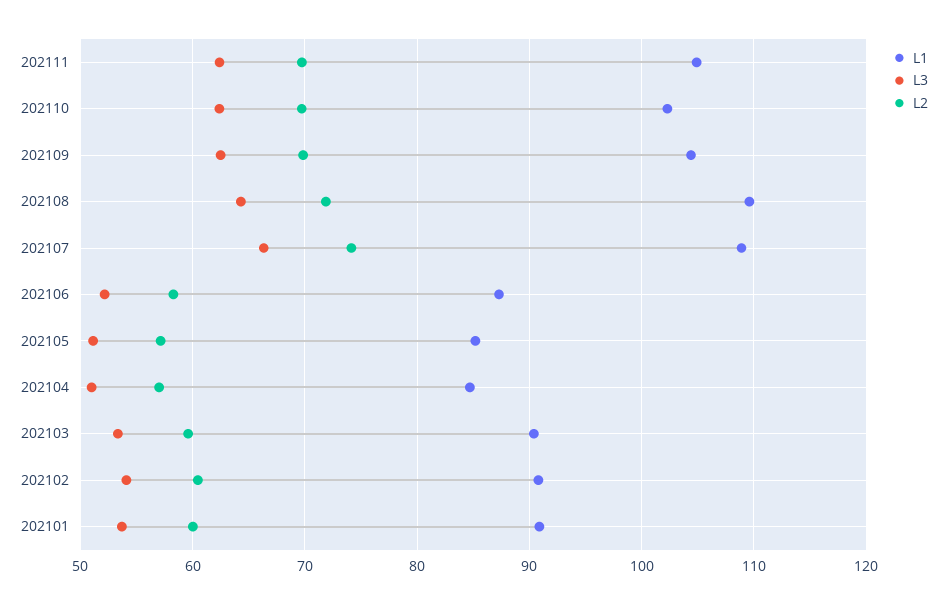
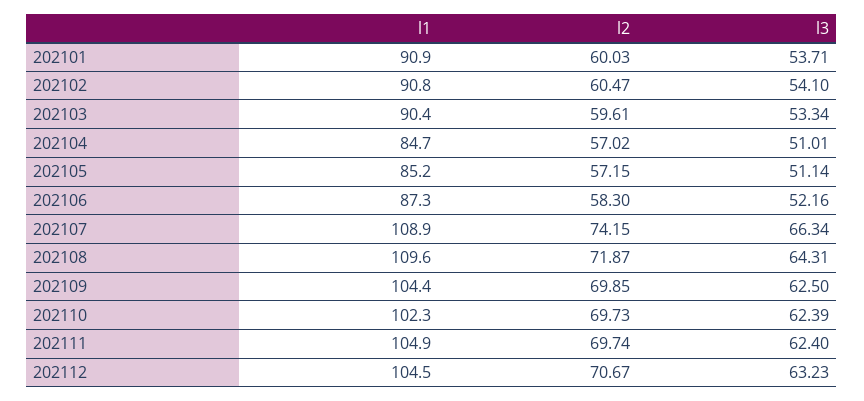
L1, 202112: none -> 104.5
L2, 202112: none -> 70.67
L3, 202112: none -> 63.23

